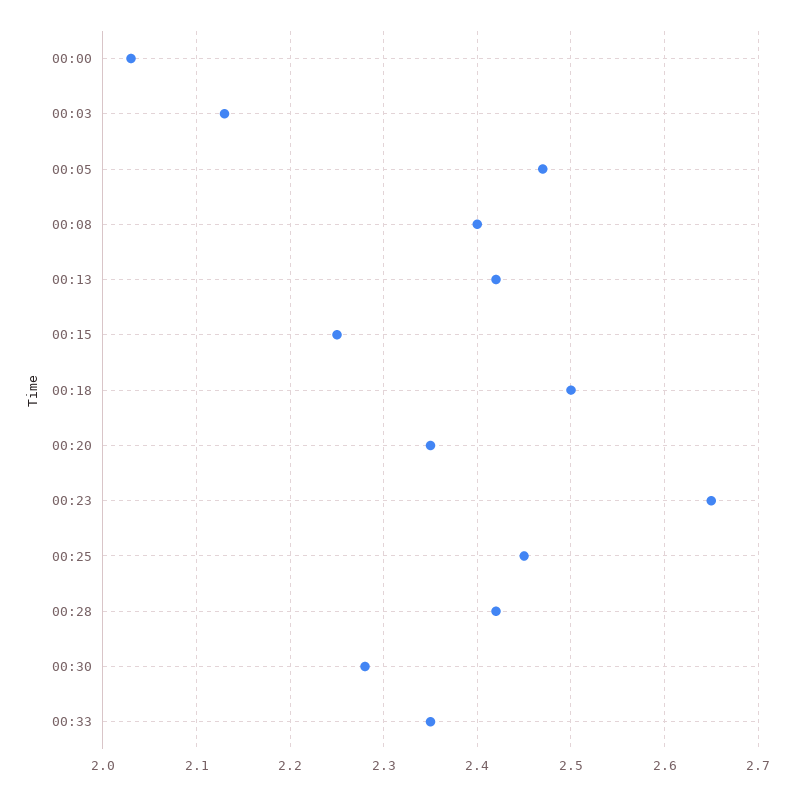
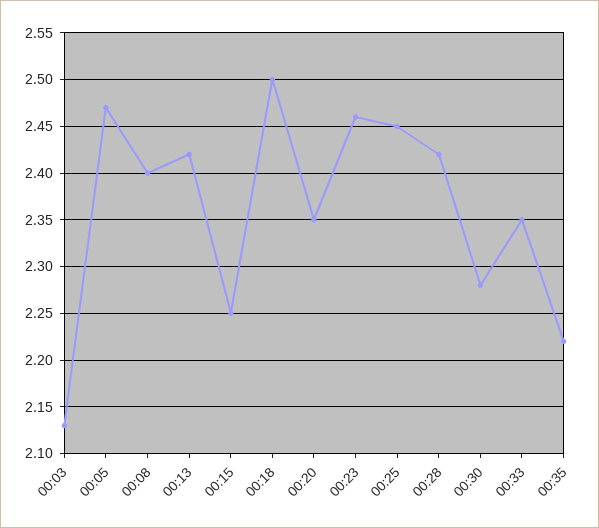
00:00: 2.03 -> none
00:23: 2.65 -> 2.46
00:35: none -> 2.22

